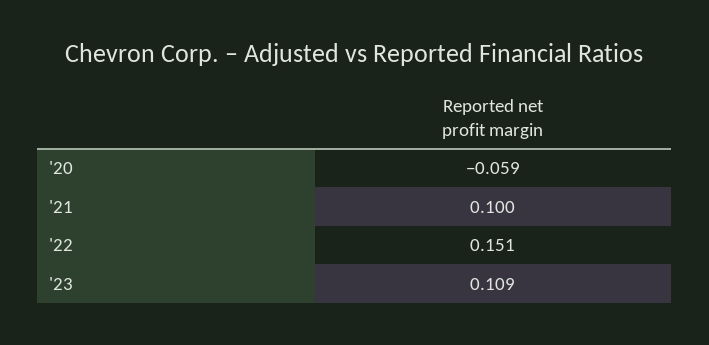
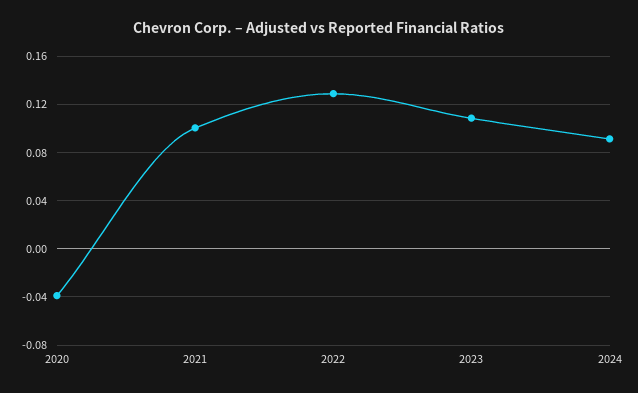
'20: -0.059 -> -0.04
'22: 0.151 -> 0.13
2024: none -> 0.09

